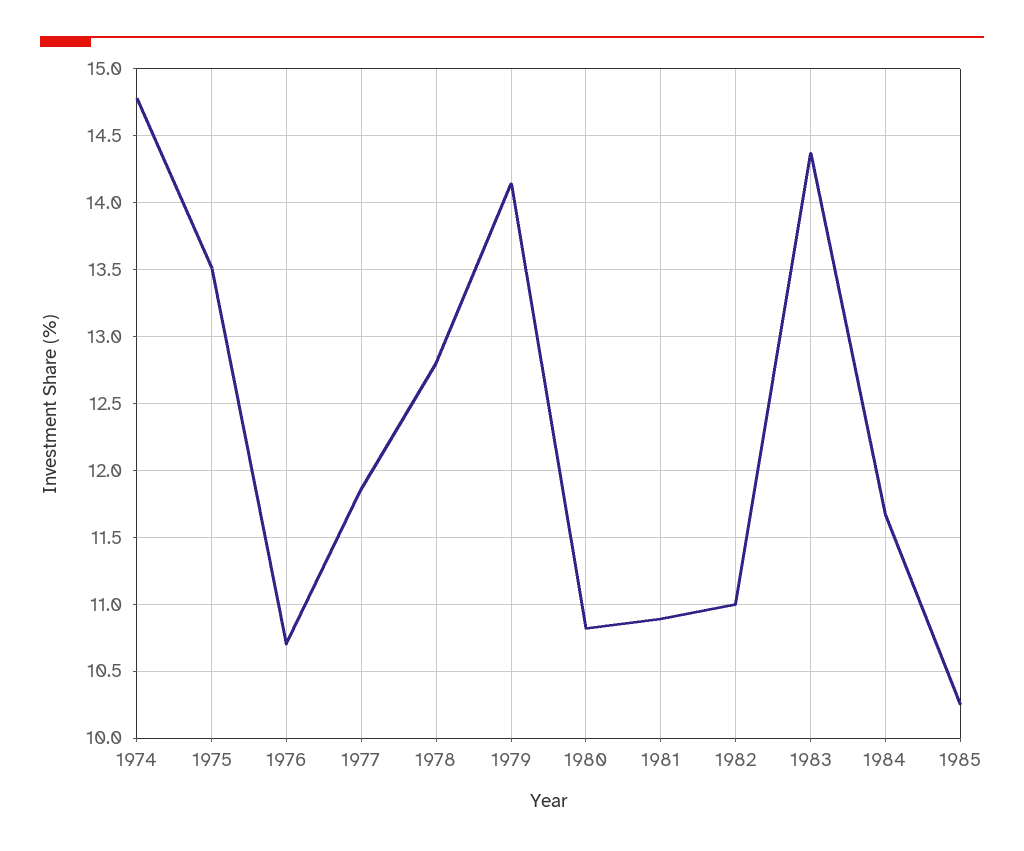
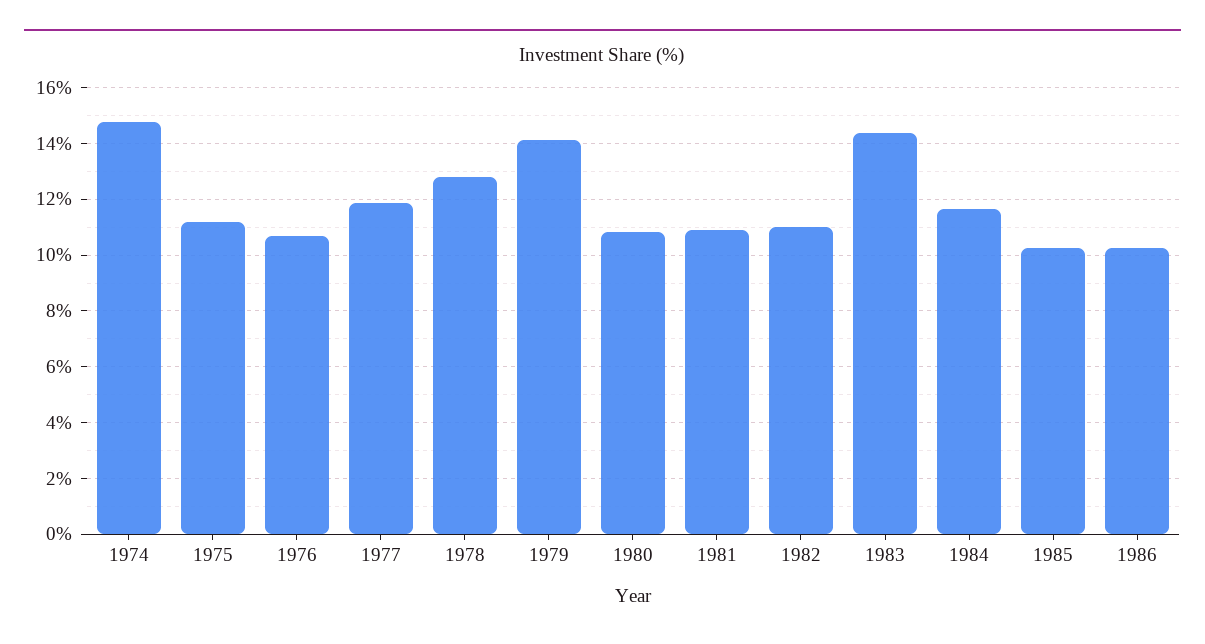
1975: 13.5 -> 11.25
1986: none -> 10.25

